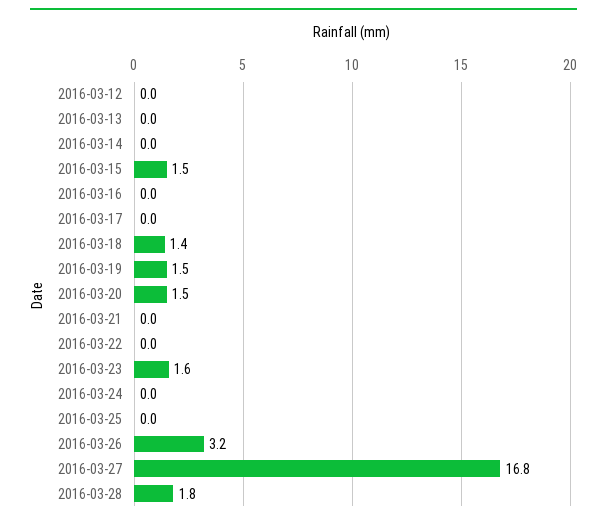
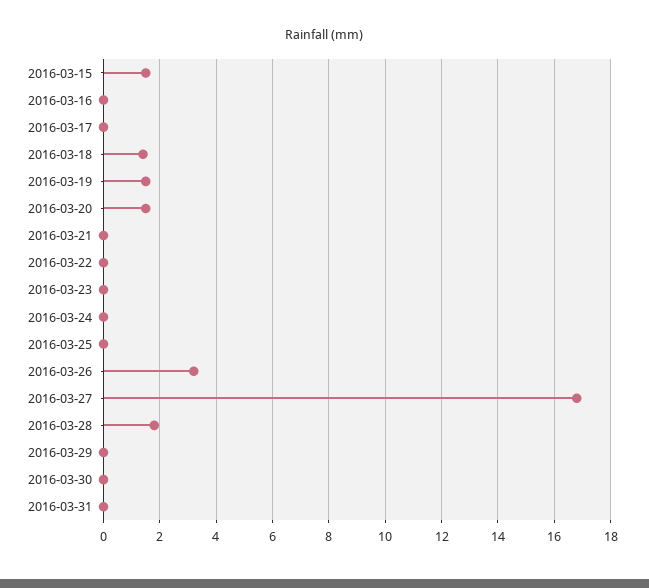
2016-03-12: 0 -> none
2016-03-13: 0 -> none
2016-03-14: 0 -> none
2016-03-23: 1.6 -> 0
2016-03-29: none -> 0
2016-03-30: none -> 0
2016-03-31: none -> 0

